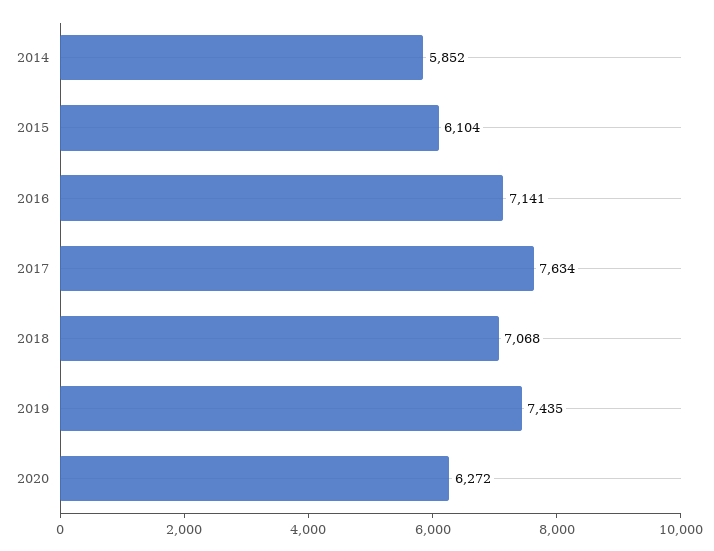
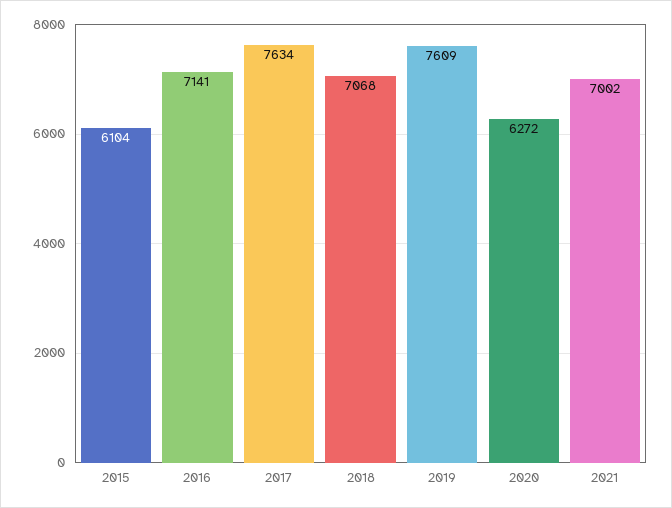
2014: 5852 -> none
2019: 7435 -> 7609
2021: none -> 7002

